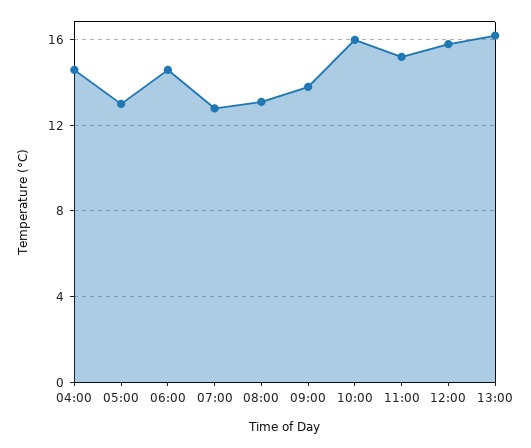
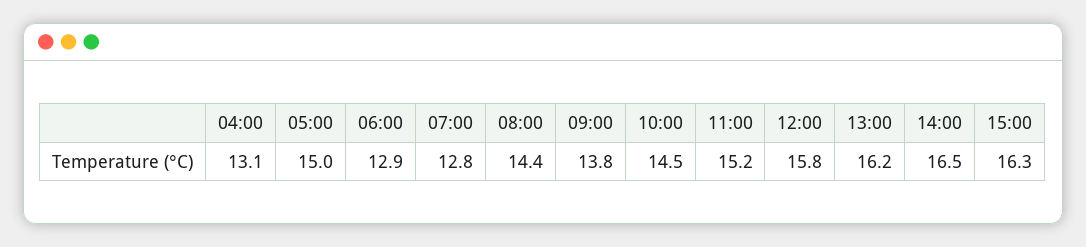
04:00: 14.5 -> 13.1
05:00: 13 -> 15
06:00: 14.5 -> 12.9
08:00: 13 -> 14.4
10:00: 16 -> 14.5
14:00: none -> 16.5
15:00: none -> 16.3

